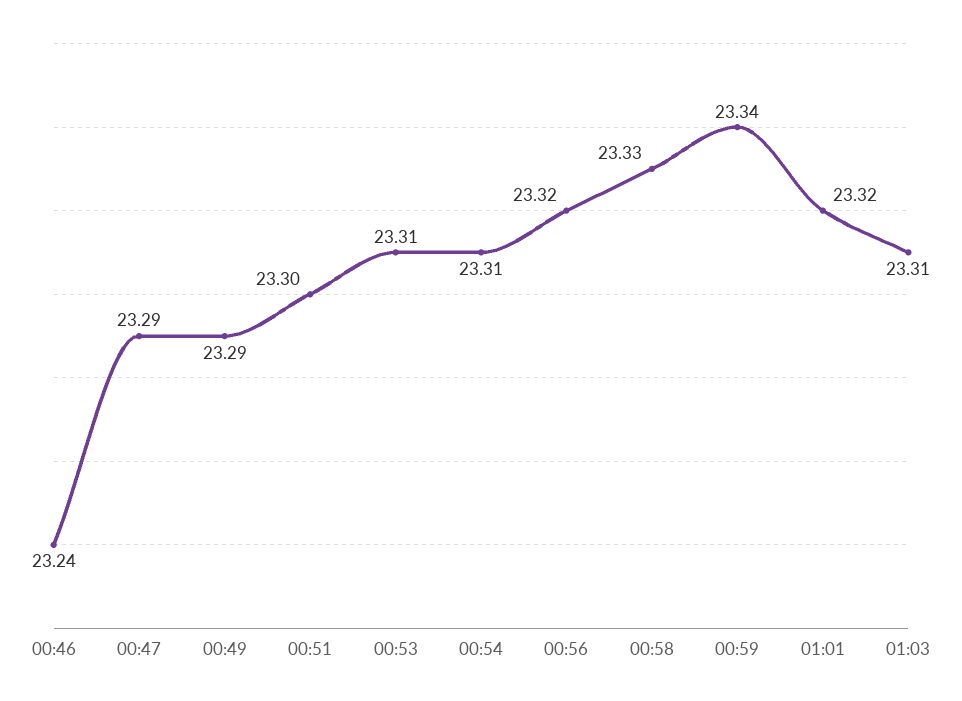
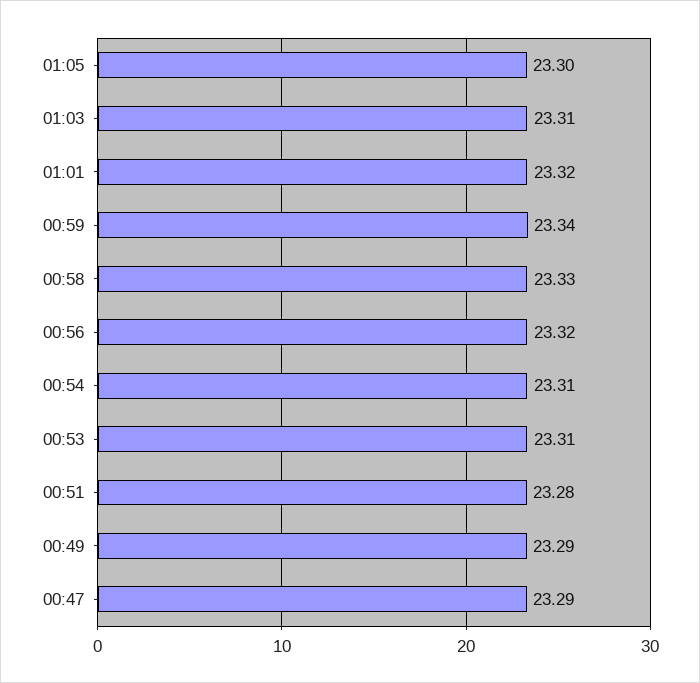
00:46: 23.24 -> none
00:51: 23.3 -> 23.28
01:05: none -> 23.3

